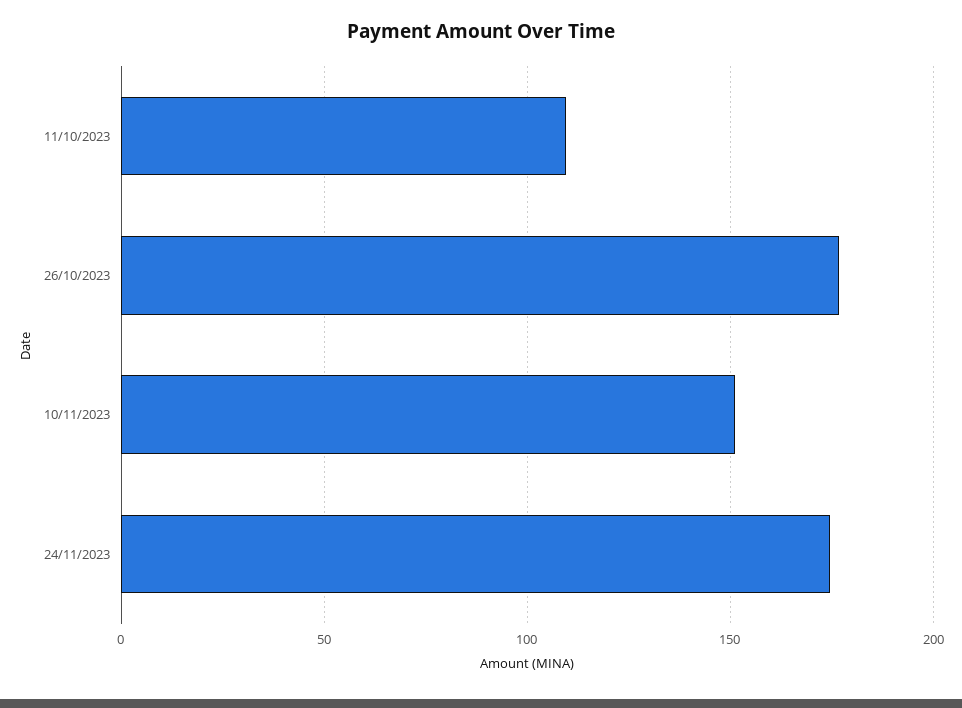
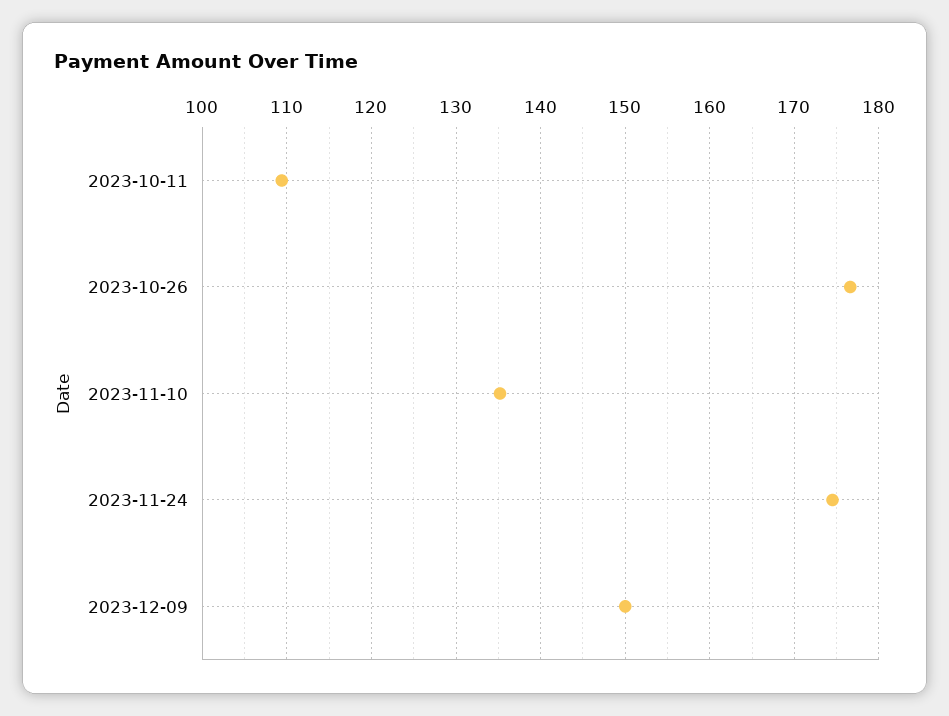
10/11/2023: 150 -> 135
2023-12-09: none -> 150

